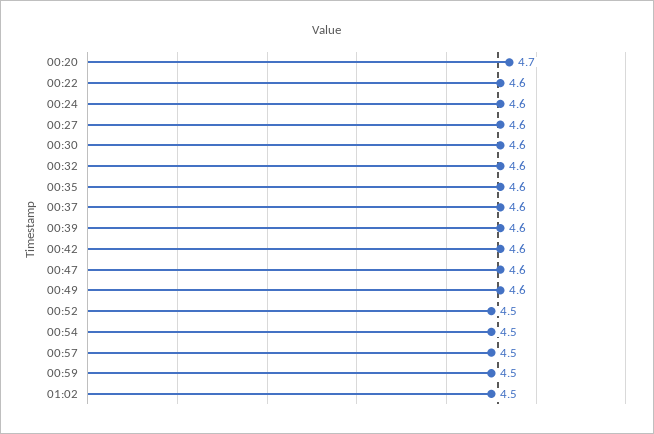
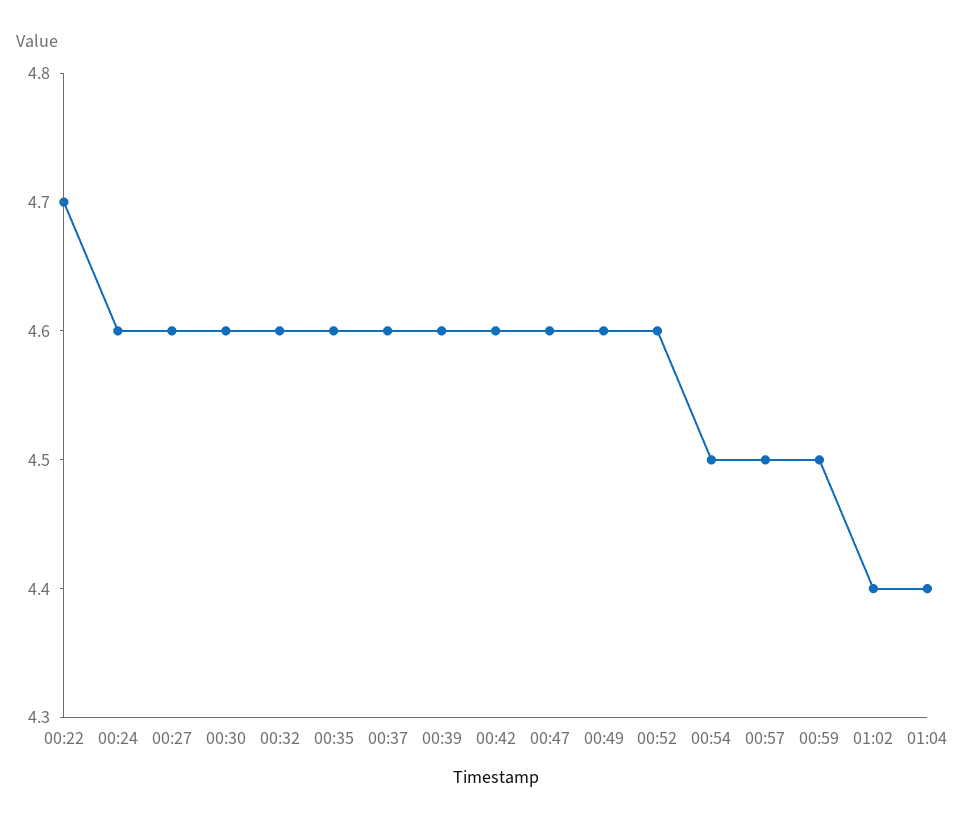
00:20: 4.7 -> none
00:22: 4.6 -> 4.7
00:52: 4.5 -> 4.6
01:02: 4.5 -> 4.4
01:04: none -> 4.4

